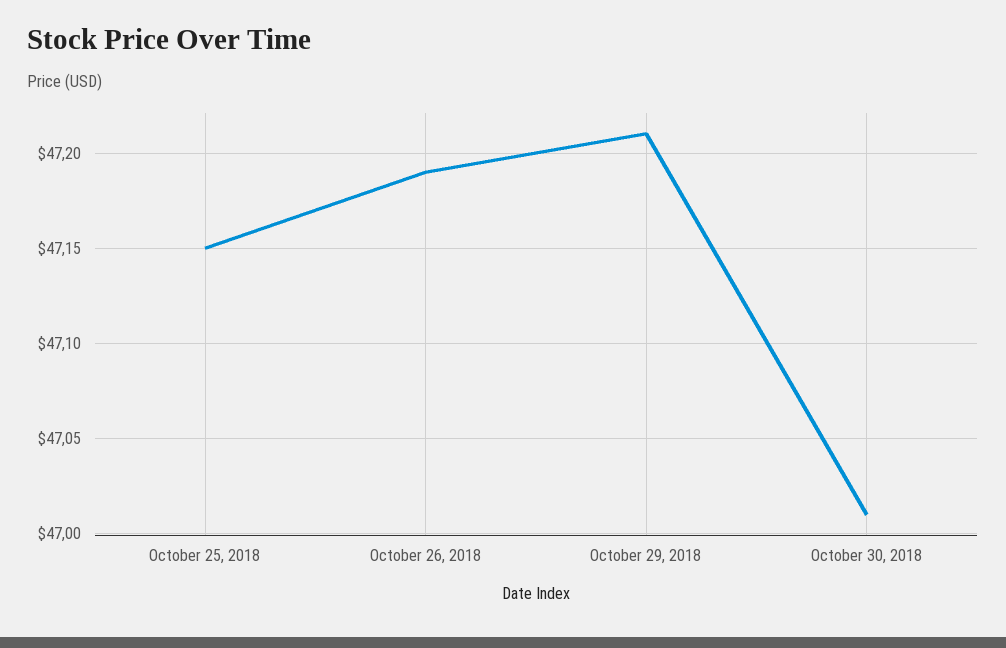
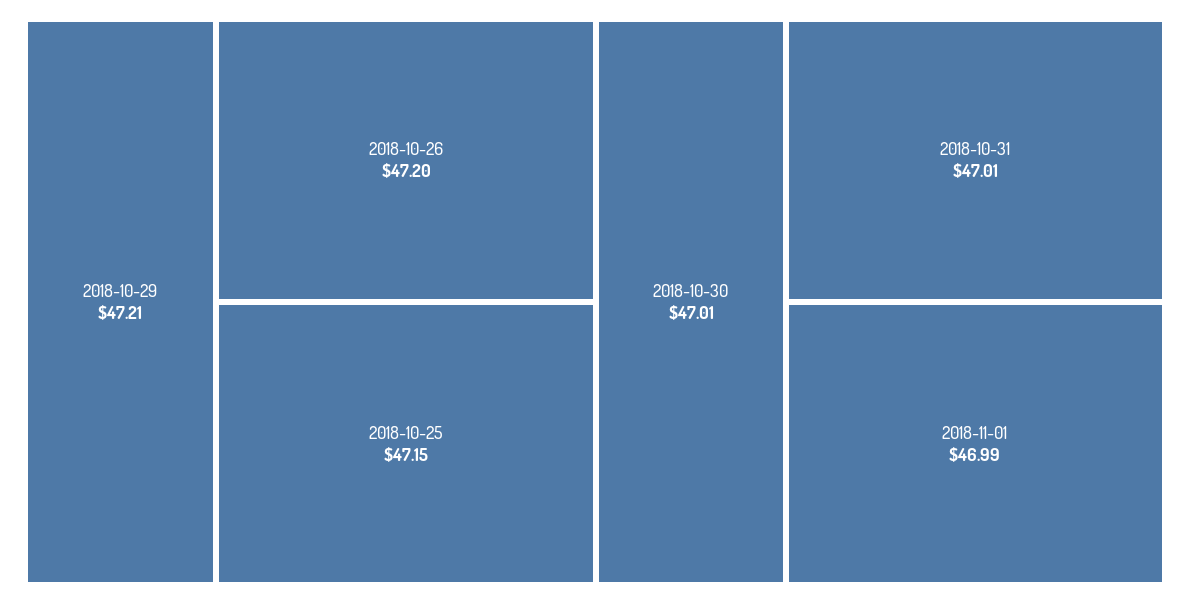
October 26, 2018: 47.19 -> 47.2
2018-10-31: none -> 47.01
2018-11-01: none -> 46.99

